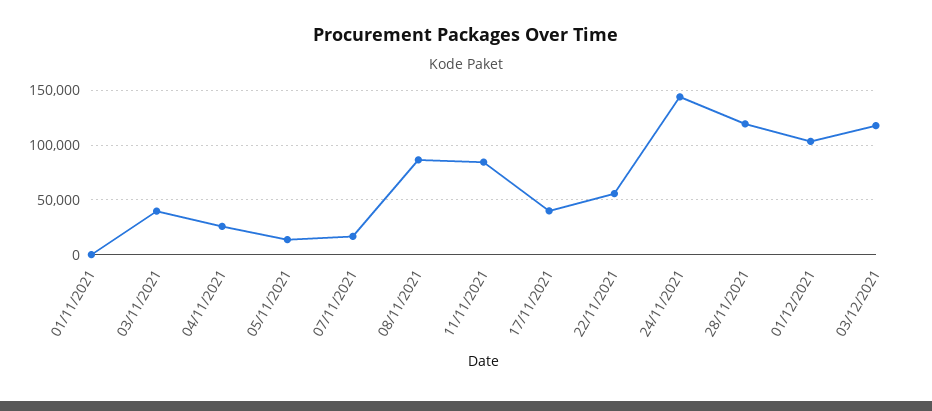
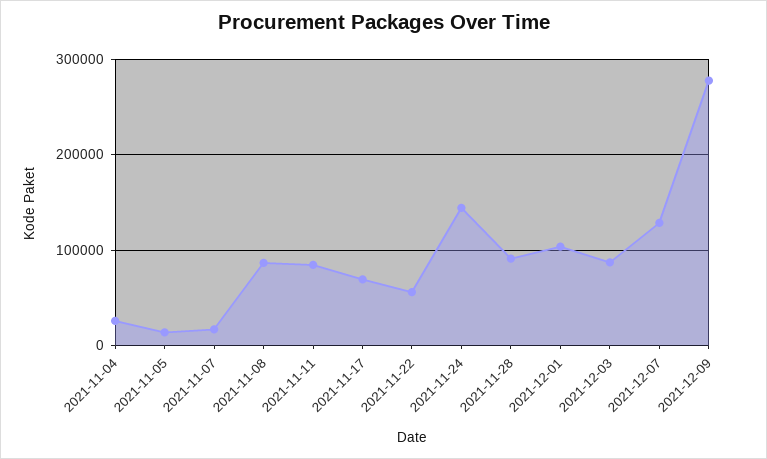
01/11/2021: 0 -> none
03/11/2021: 40000 -> none
17/11/2021: 40000 -> 70000
28/11/2021: 120000 -> 90000
03/12/2021: 120000 -> 90000
2021-12-07: none -> 130000
2021-12-09: none -> 280000

